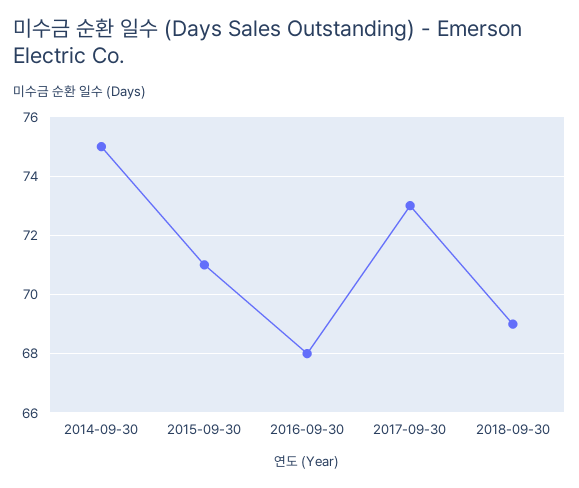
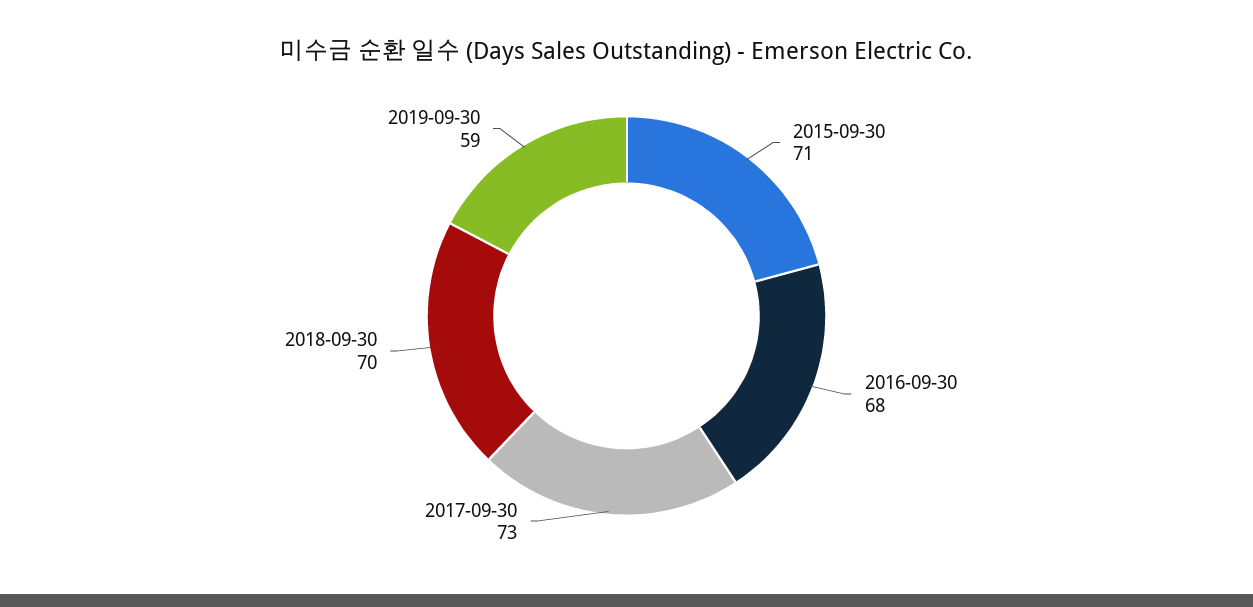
2014-09-30: 75 -> none
2018-09-30: 69 -> 70
2019-09-30: none -> 59

